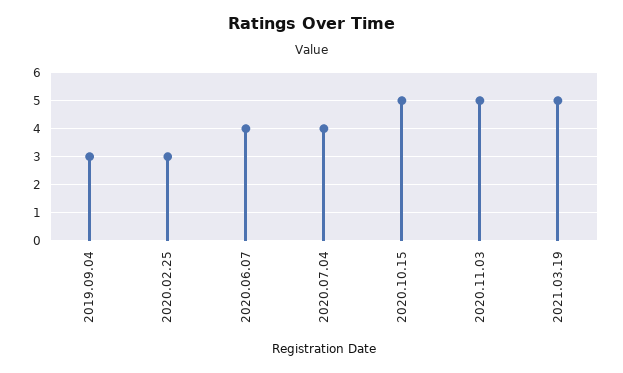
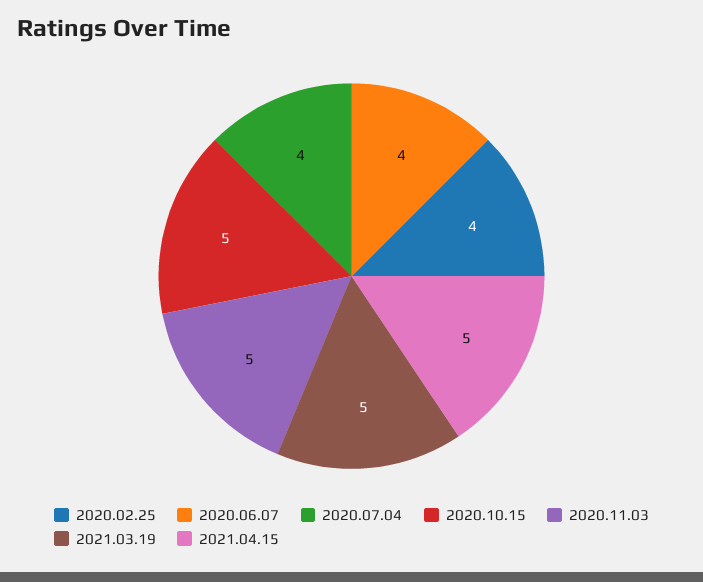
2019.09.04: 3 -> none
2020.02.25: 3 -> 4
2021.04.15: none -> 5

